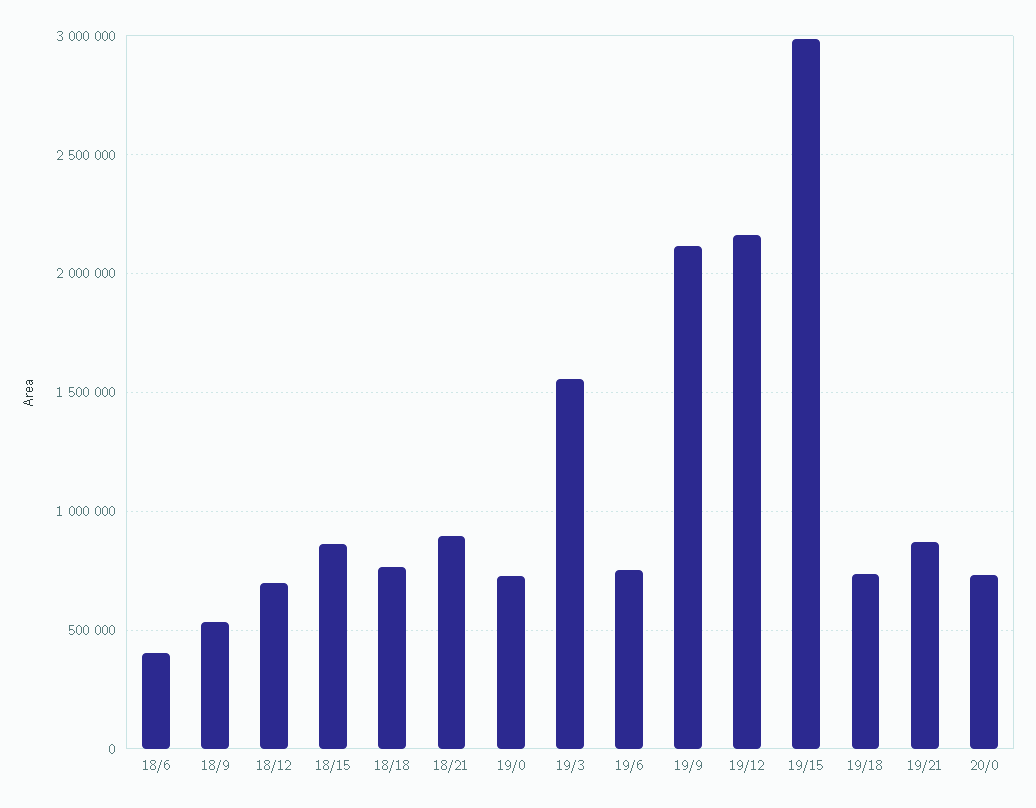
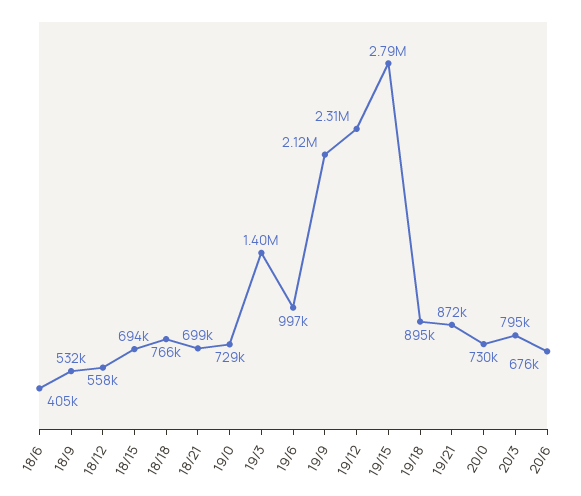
18/12: 700000 -> 558000
18/15: 850000 -> 694000
18/21: 900000 -> 699000
19/3: 1550000 -> 1400000
19/6: 750000 -> 997000
19/12: 2150000 -> 2310000
19/15: 3000000 -> 2790000
19/18: 750000 -> 895000
20/3: none -> 795000
20/6: none -> 676000

